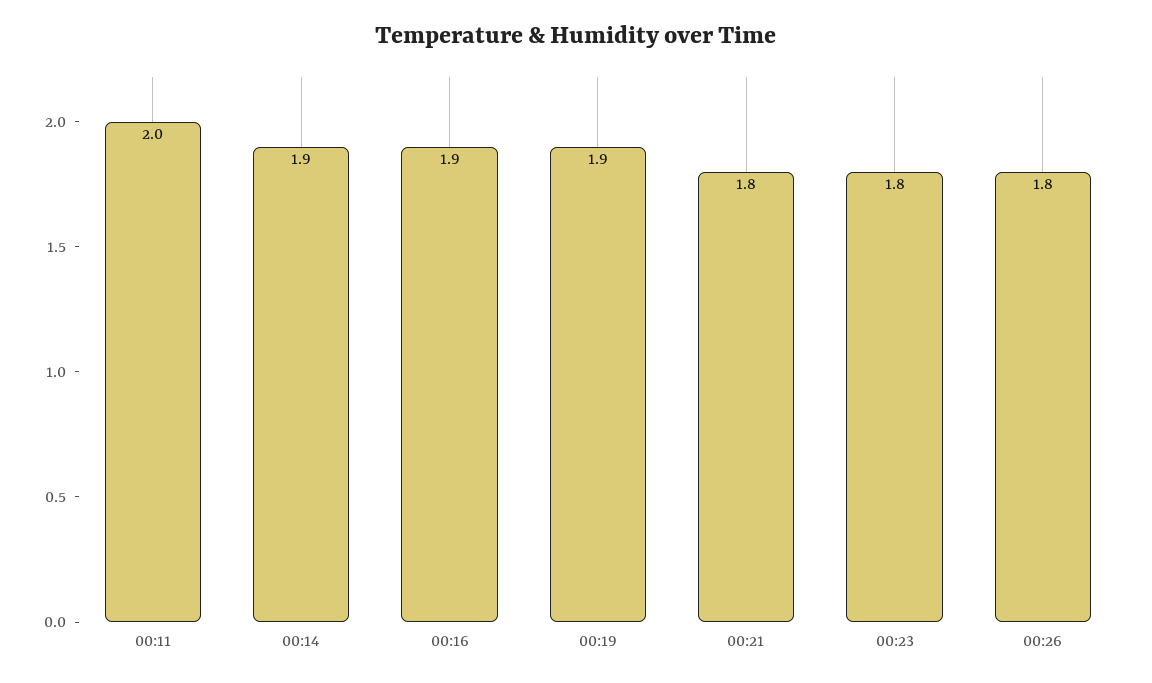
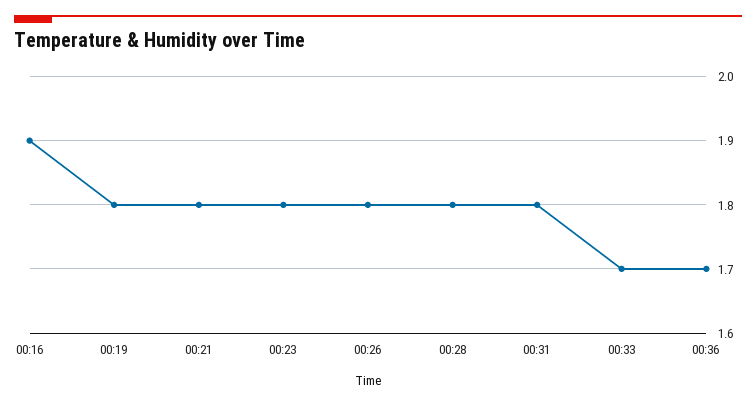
00:11: 2 -> none
00:14: 1.9 -> none
00:19: 1.9 -> 1.8
00:28: none -> 1.8
00:31: none -> 1.8
00:33: none -> 1.7
00:36: none -> 1.7

